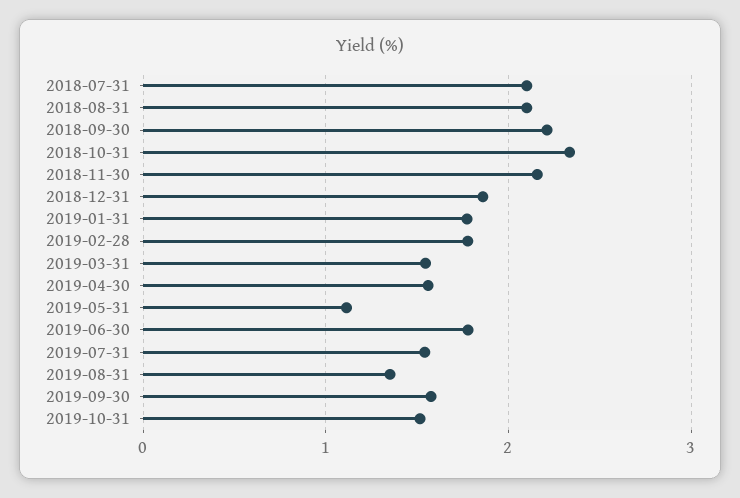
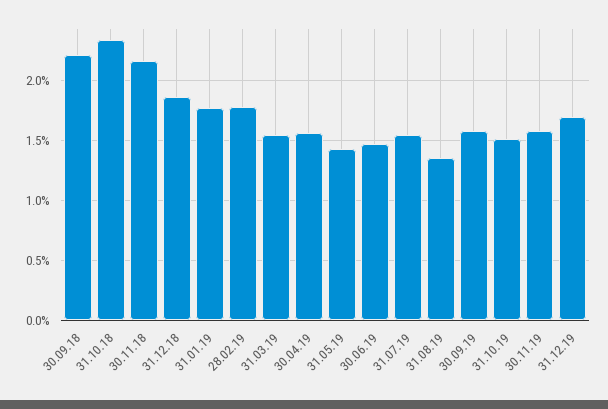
2018-07-31: 2.1 -> none
2018-08-31: 2.1 -> none
2019-05-31: 1.1 -> 1.4
2019-06-30: 1.8 -> 1.5
30.11.19: none -> 1.6
31.12.19: none -> 1.7

